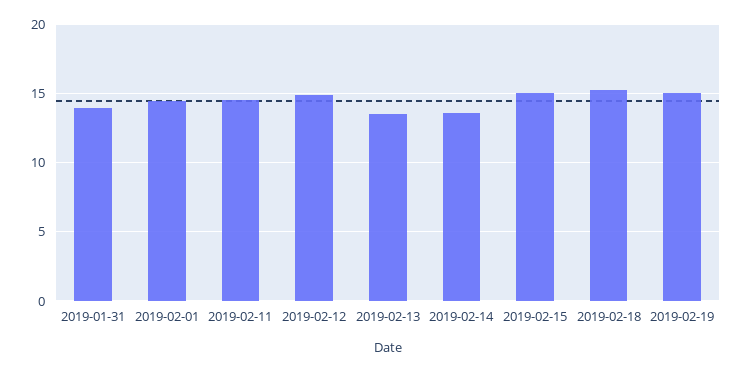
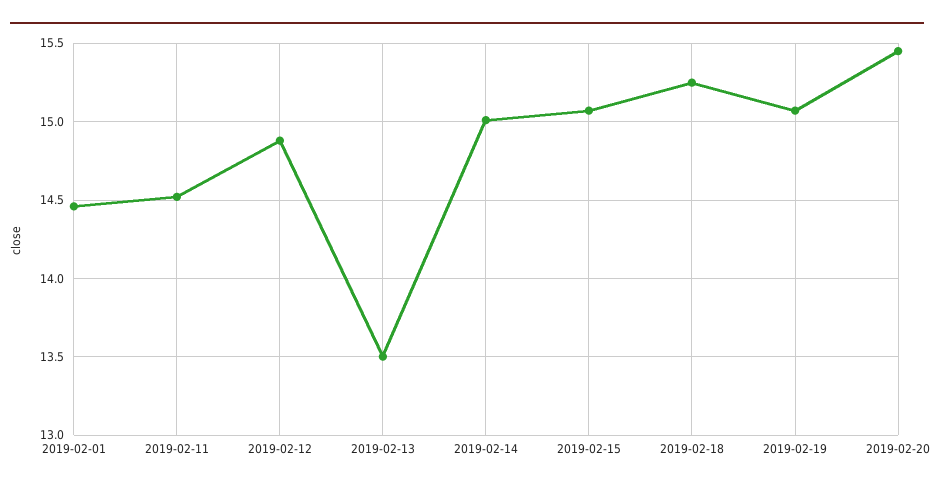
2019-01-31: 14 -> none
2019-02-14: 13.5 -> 15
2019-02-20: none -> 15.45

